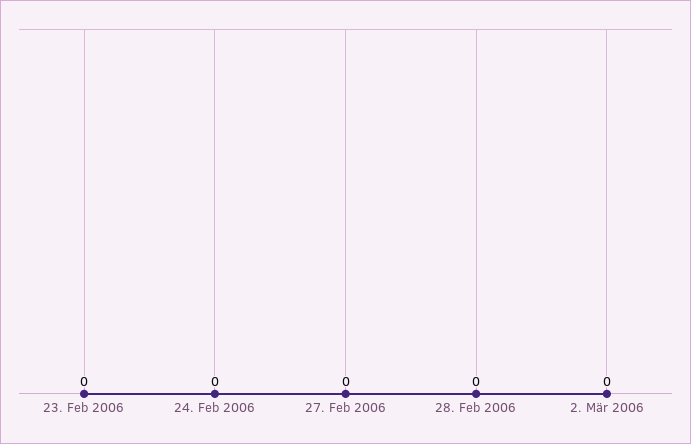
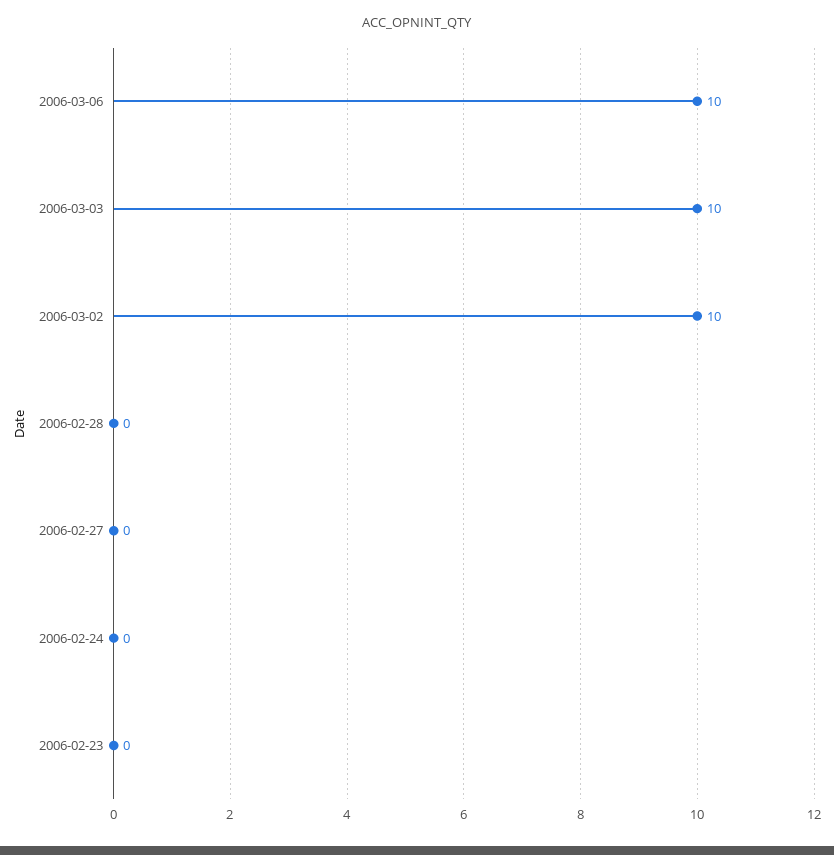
2. Mär 2006: 0 -> 10
2006-03-06: none -> 10
2006-03-03: none -> 10

